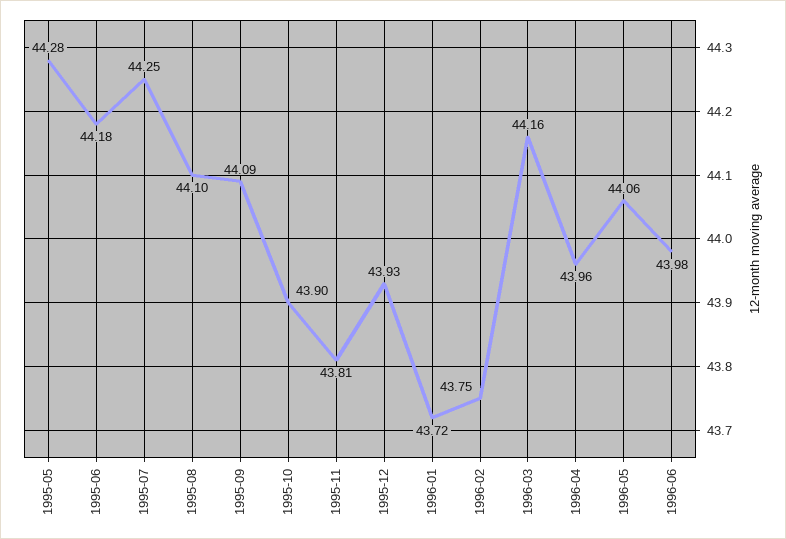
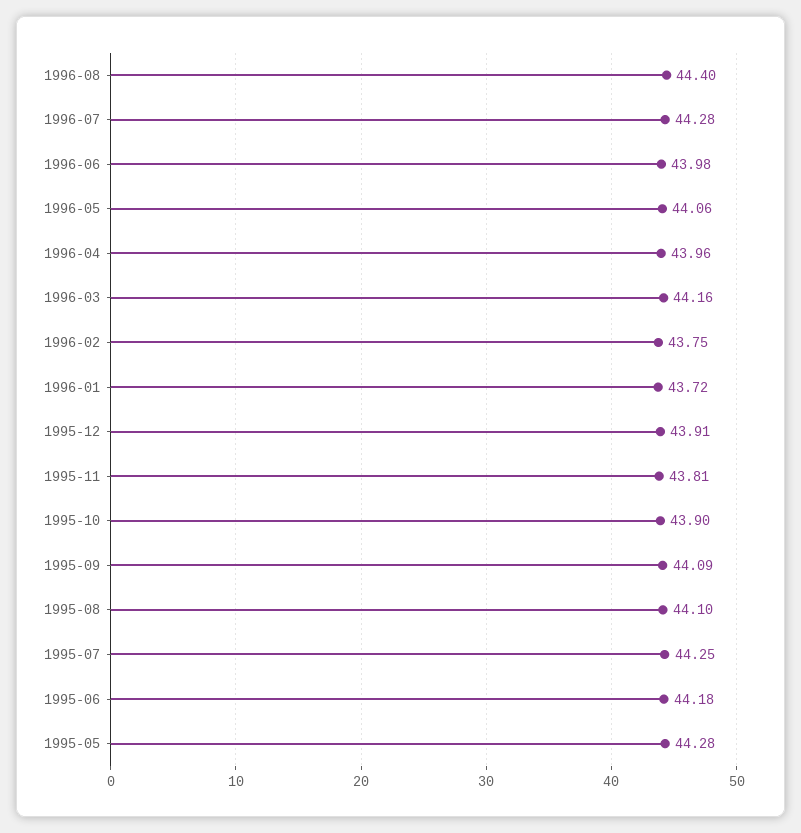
1995-12: 43.93 -> 43.91
1996-08: none -> 44.4
1996-07: none -> 44.28

